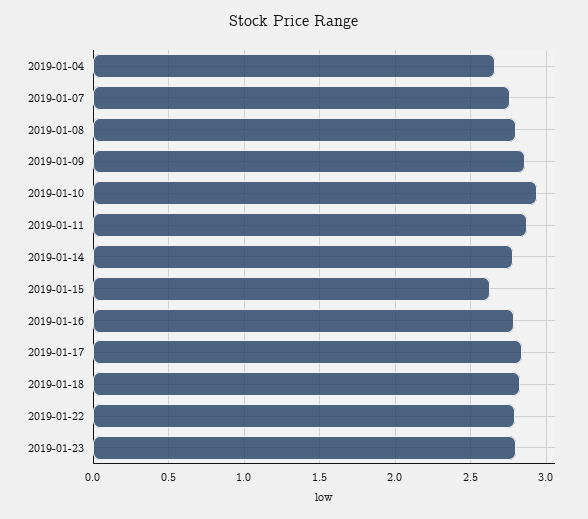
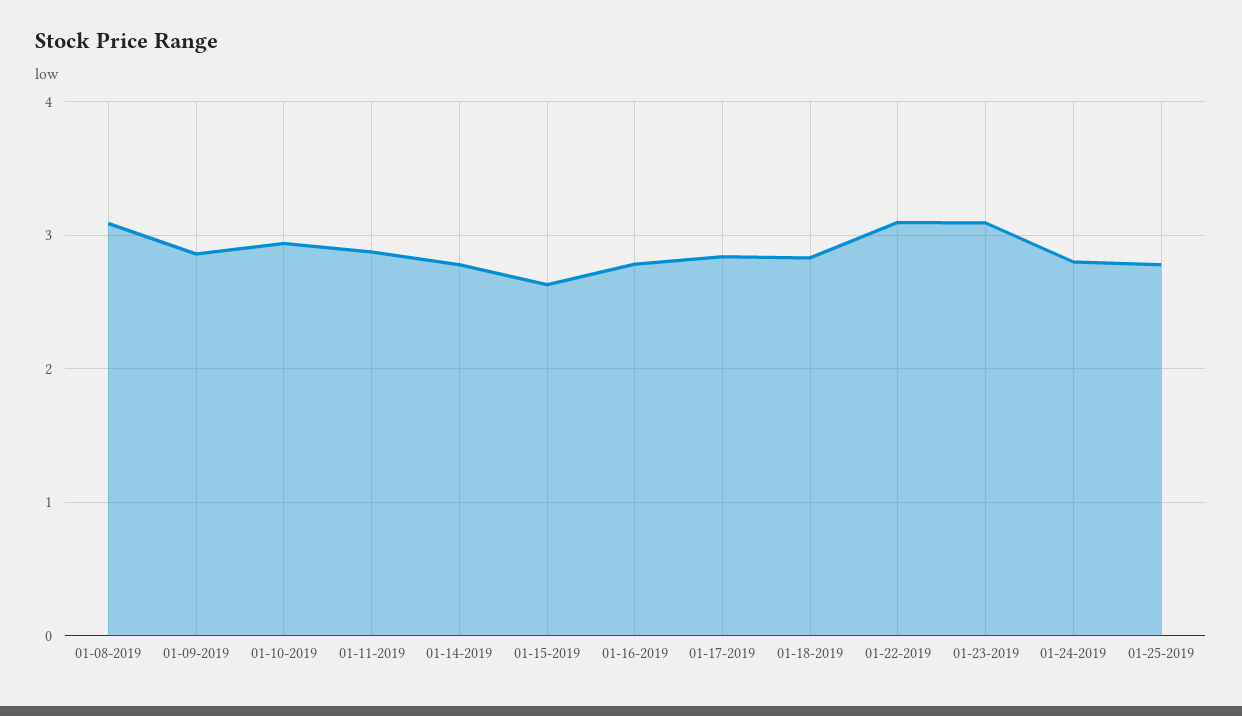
2019-01-04: 2.65 -> none
2019-01-07: 2.75 -> none
2019-01-08: 2.8 -> 3.1
2019-01-22: 2.8 -> 3.1
2019-01-23: 2.8 -> 3.1
01-24-2019: none -> 2.8
01-25-2019: none -> 2.8

